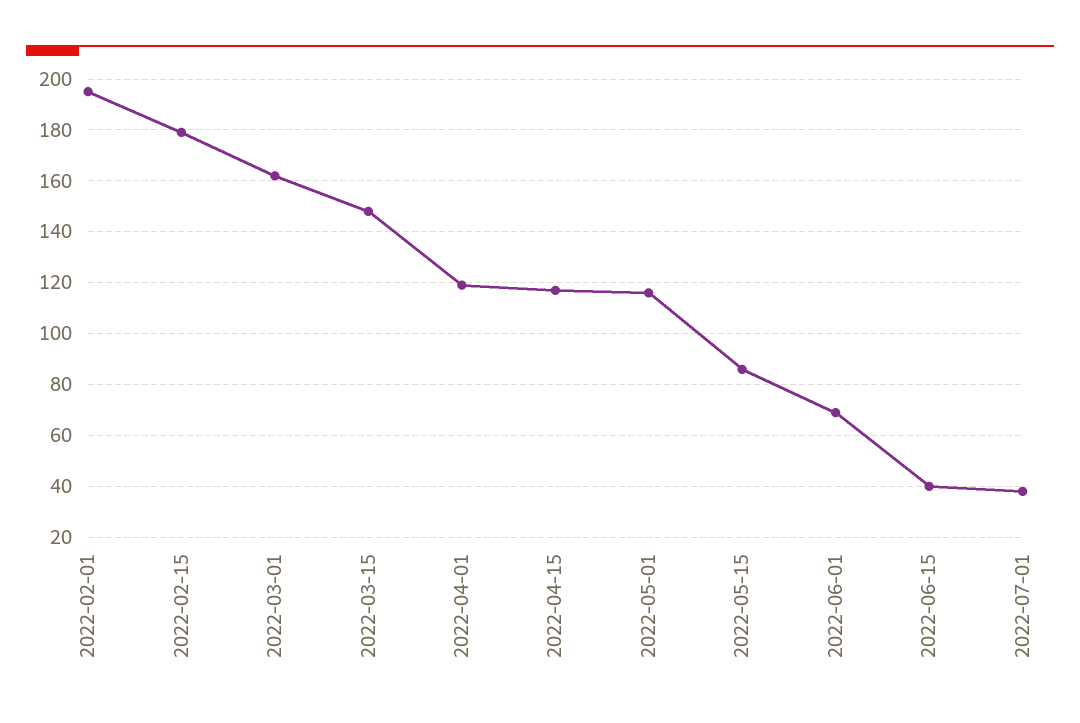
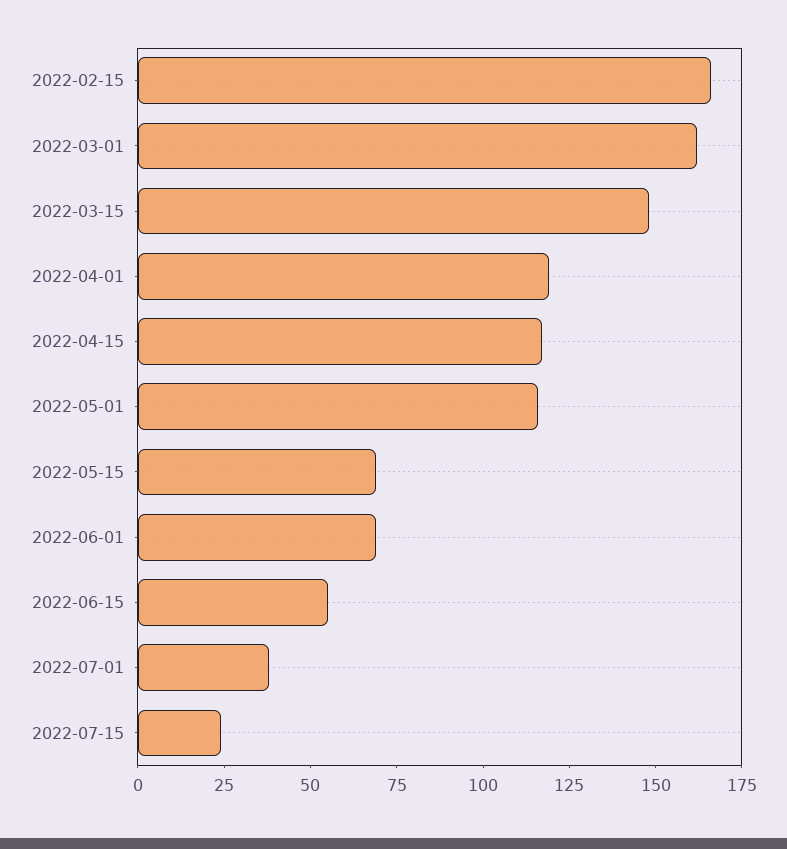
2022-02-01: 195 -> none
2022-02-15: 180 -> 165
2022-05-15: 85 -> 70
2022-06-15: 40 -> 55
2022-07-15: none -> 25

